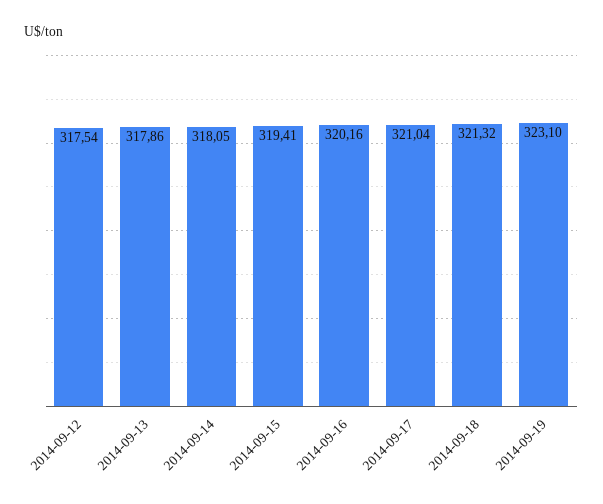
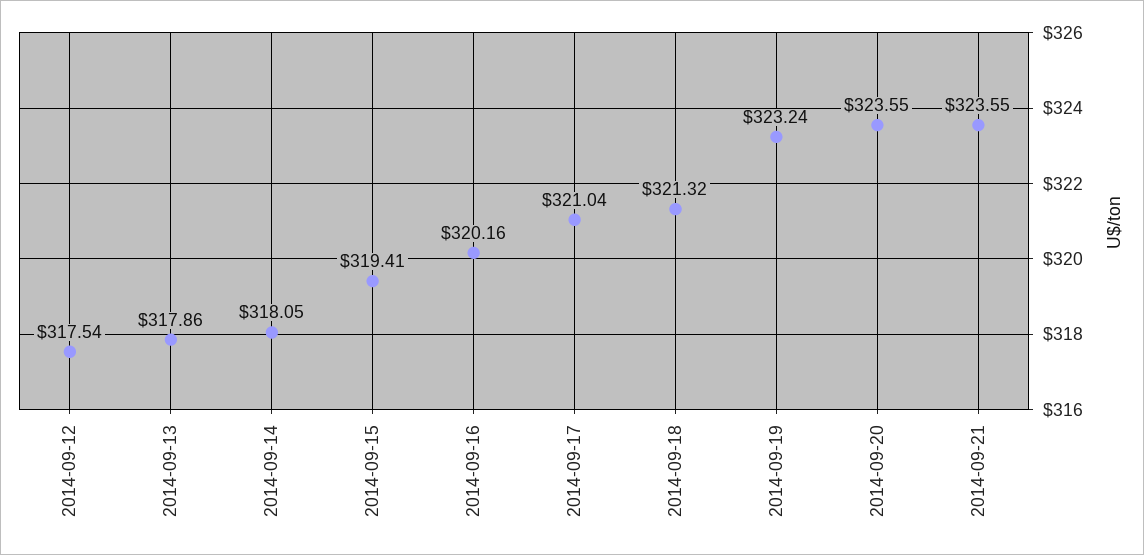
2014-09-19: 323.1 -> 323.24
2014-09-20: none -> 323.55
2014-09-21: none -> 323.55

